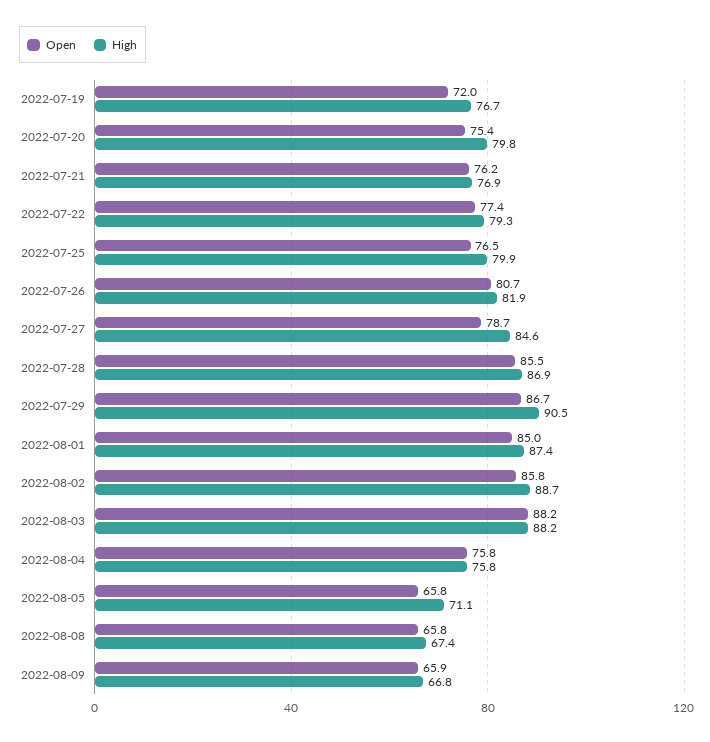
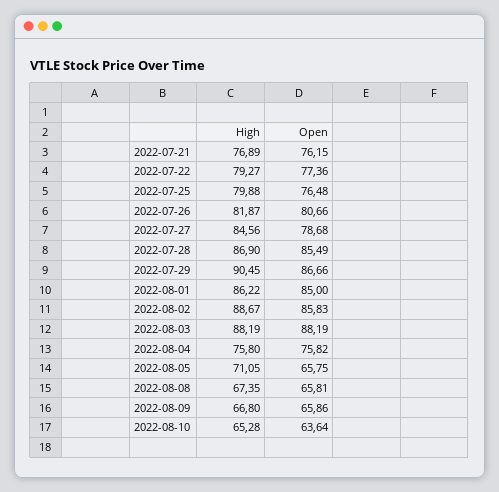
Open, 2022-07-19: 72 -> none
High, 2022-07-19: 76.7 -> none
Open, 2022-07-20: 75.4 -> none
High, 2022-07-20: 79.8 -> none
High, 2022-08-01: 87.4 -> 86.22
High, 2022-08-10: none -> 65.28
Open, 2022-08-10: none -> 63.64

